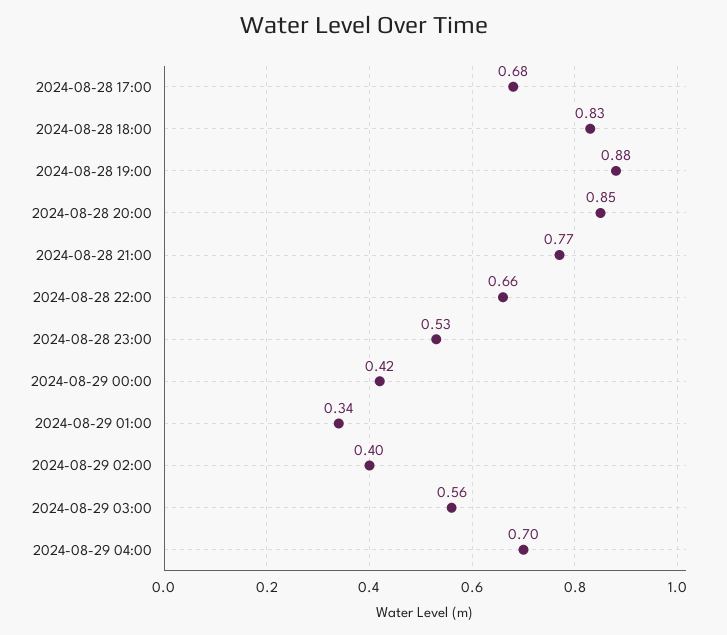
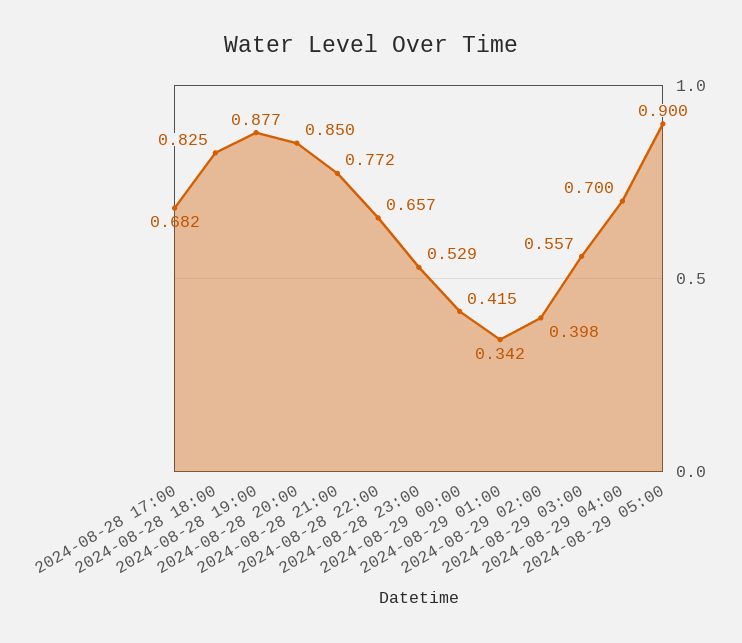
2024-08-29 05:00: none -> 0.9

